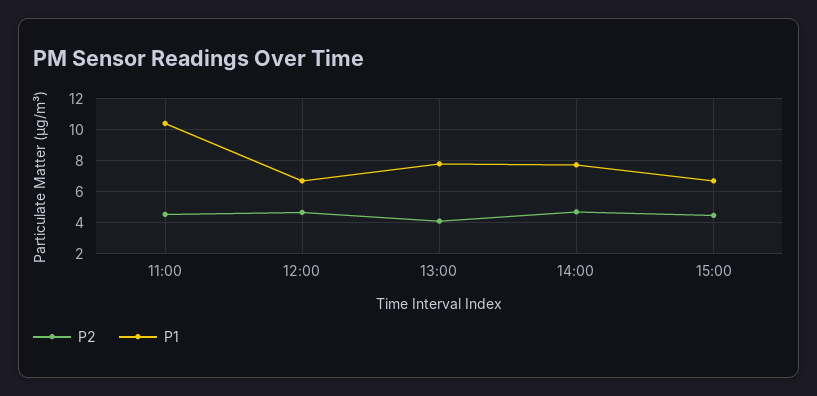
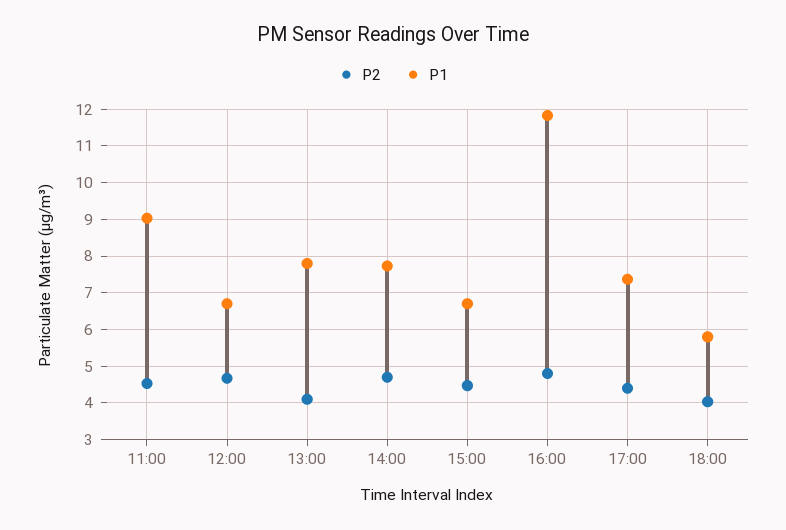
P1, 11:00: 10.5 -> 9
P2, 16:00: none -> 4.8
P1, 16:00: none -> 11.8
P2, 17:00: none -> 4.4
P1, 17:00: none -> 7.4
P2, 18:00: none -> 4
P1, 18:00: none -> 5.8

